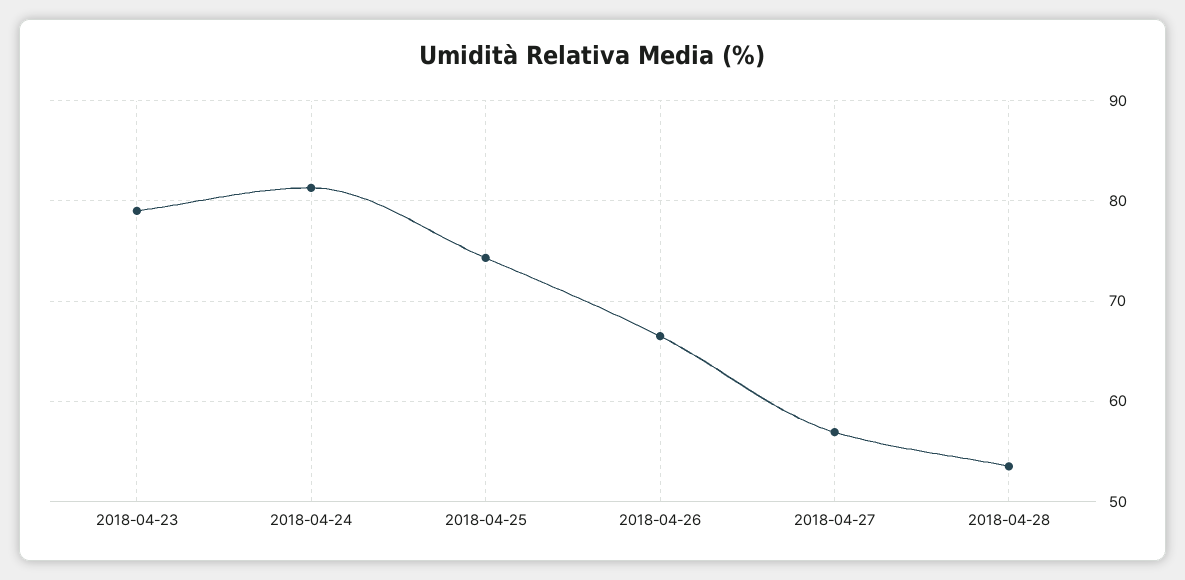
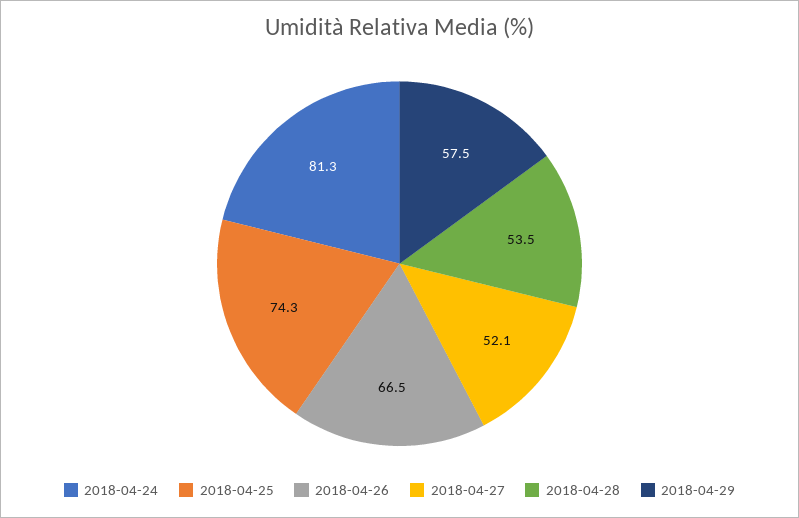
2018-04-23: 79 -> none
2018-04-27: 57 -> 52.1
2018-04-29: none -> 57.5

